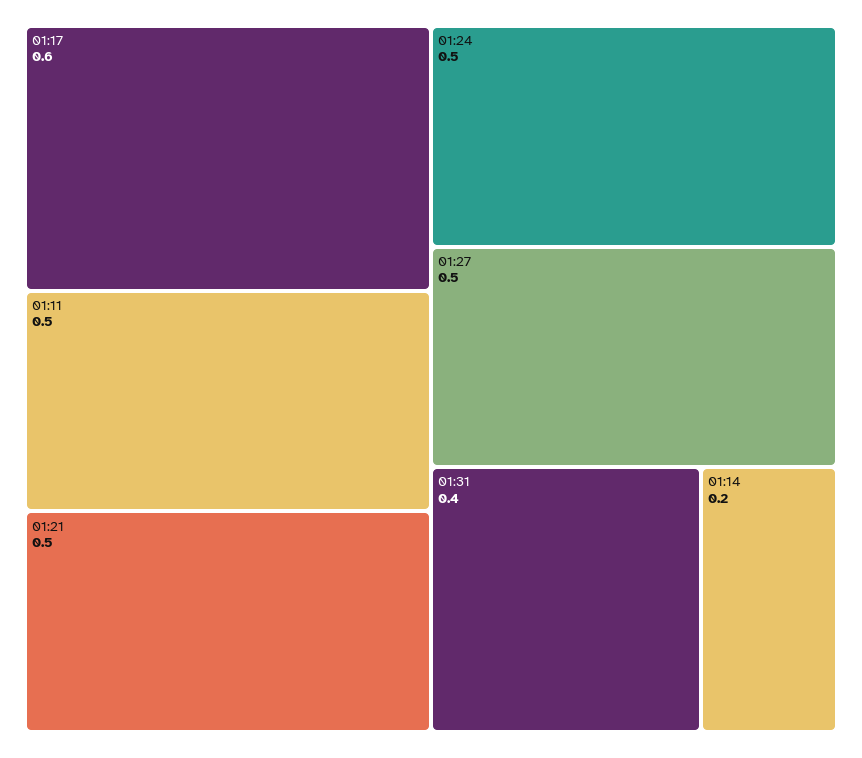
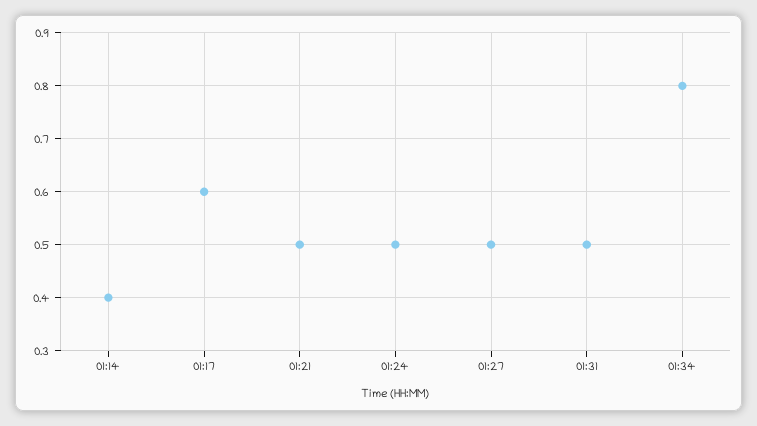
01:11: 0.5 -> none
01:31: 0.4 -> 0.5
01:14: 0.2 -> 0.4
01:34: none -> 0.8

